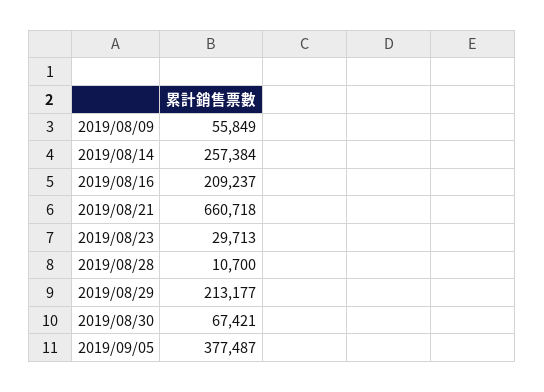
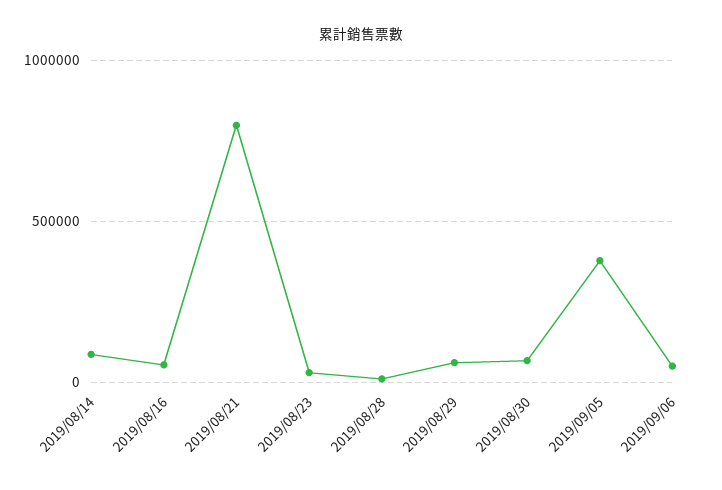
2019/08/09: 55849 -> none
2019/08/14: 257384 -> 100000
2019/08/16: 209237 -> 50000
2019/08/21: 660718 -> 800000
2019/08/29: 213177 -> 50000
2019/09/06: none -> 50000

